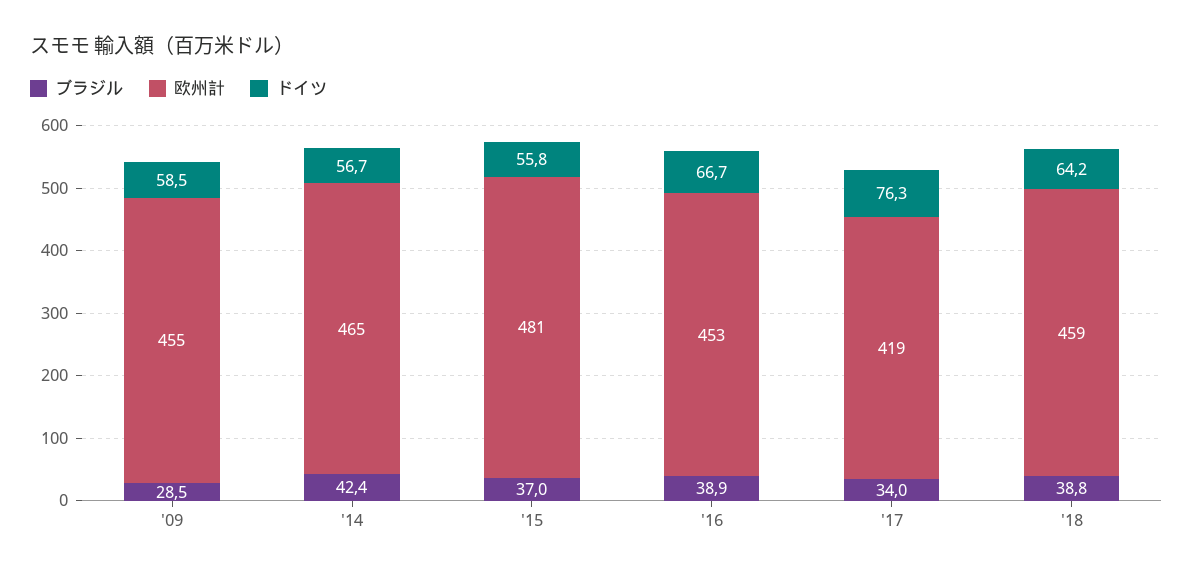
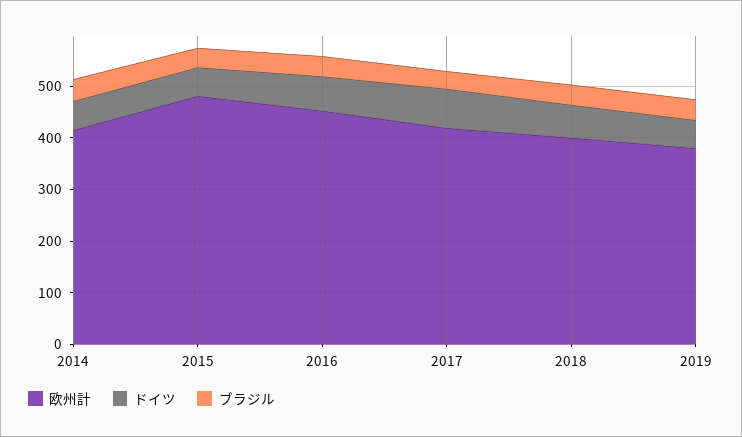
ブラジル, '09: 28.5 -> none
欧州計, '09: 455 -> none
ドイツ, '09: 58.5 -> none
欧州計, '14: 465 -> 420
欧州計, '18: 459 -> 400
欧州計, 2019: none -> 380
ドイツ, 2019: none -> 60
ブラジル, 2019: none -> 40

